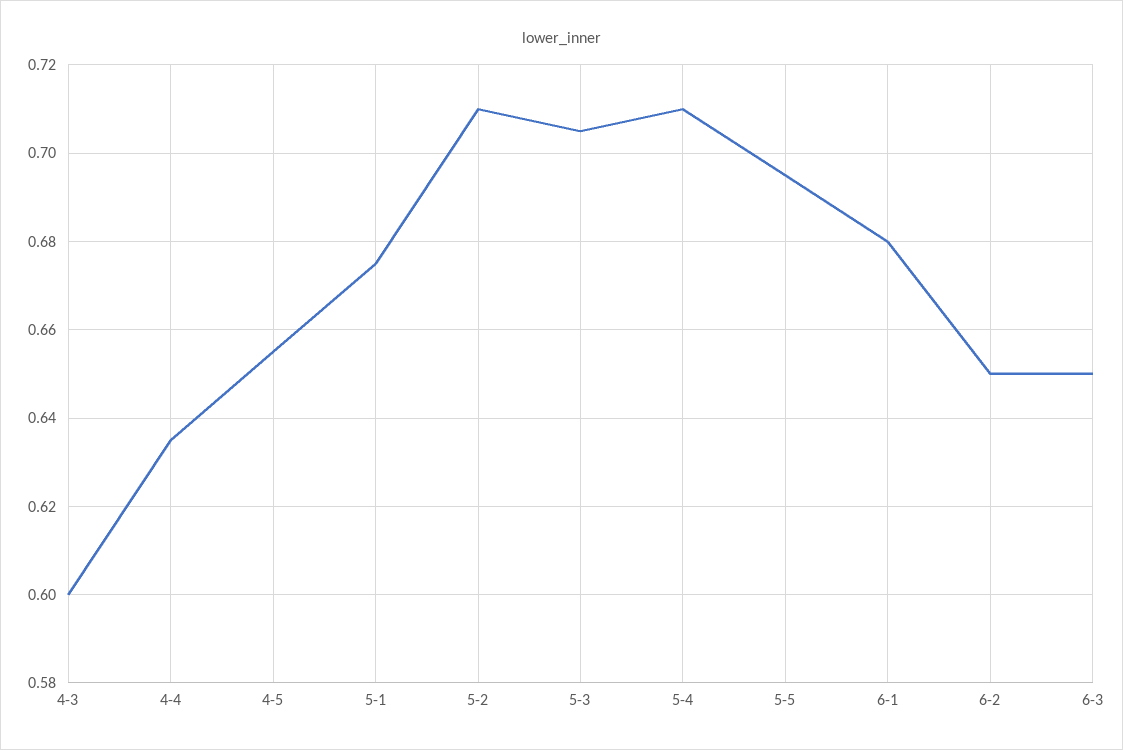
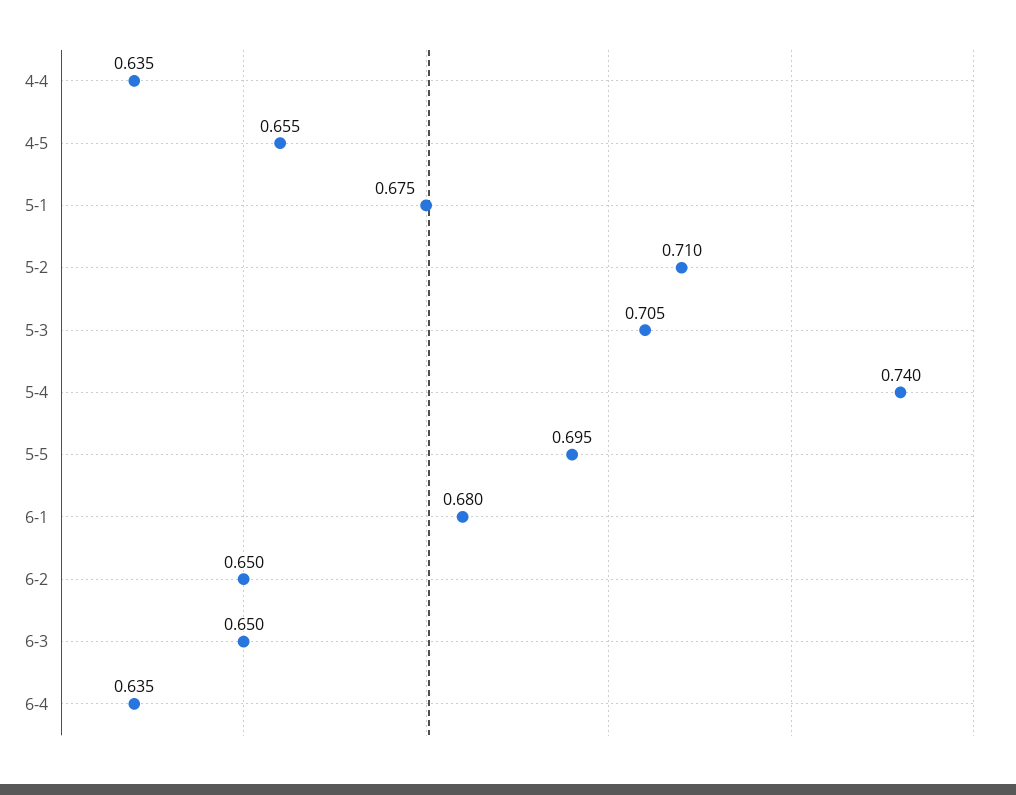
4-3: 0.6 -> none
5-4: 0.71 -> 0.74
6-4: none -> 0.635

